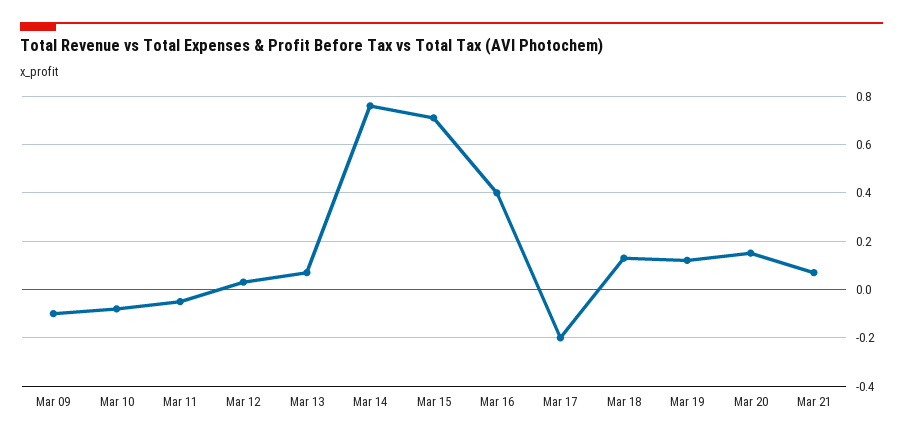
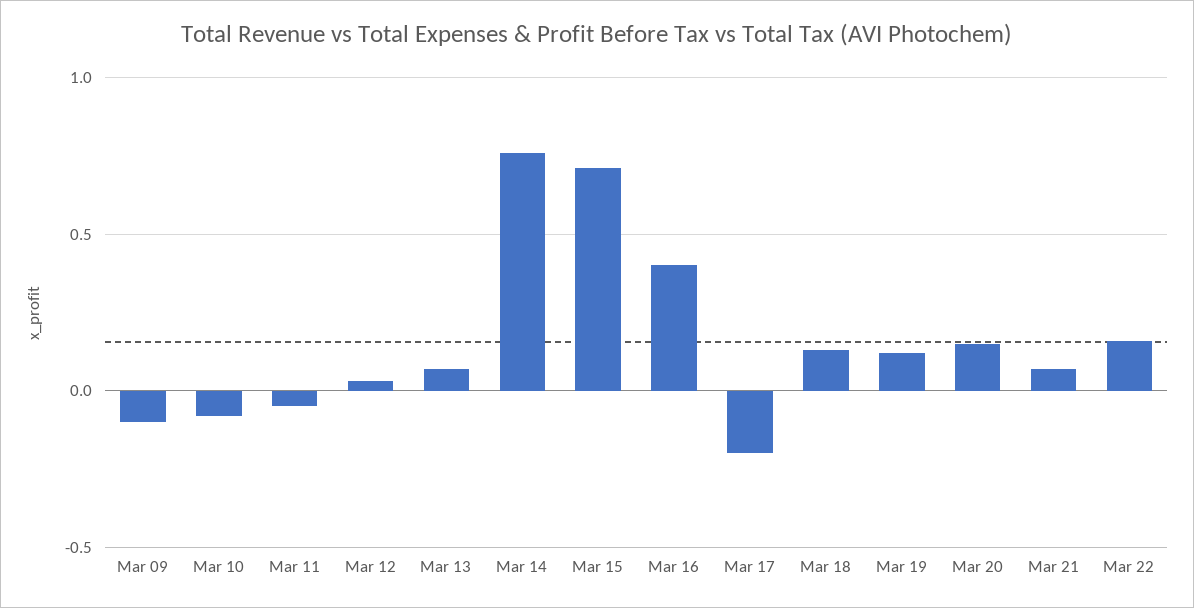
Mar 22: none -> 0.15

